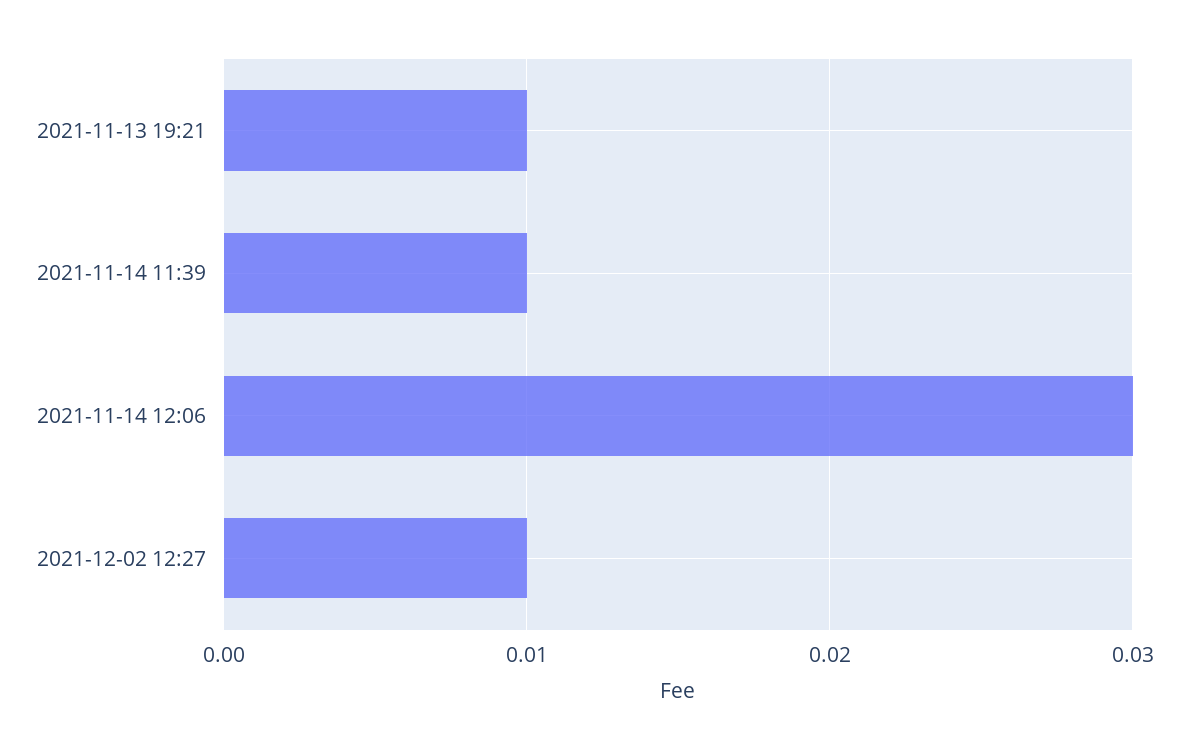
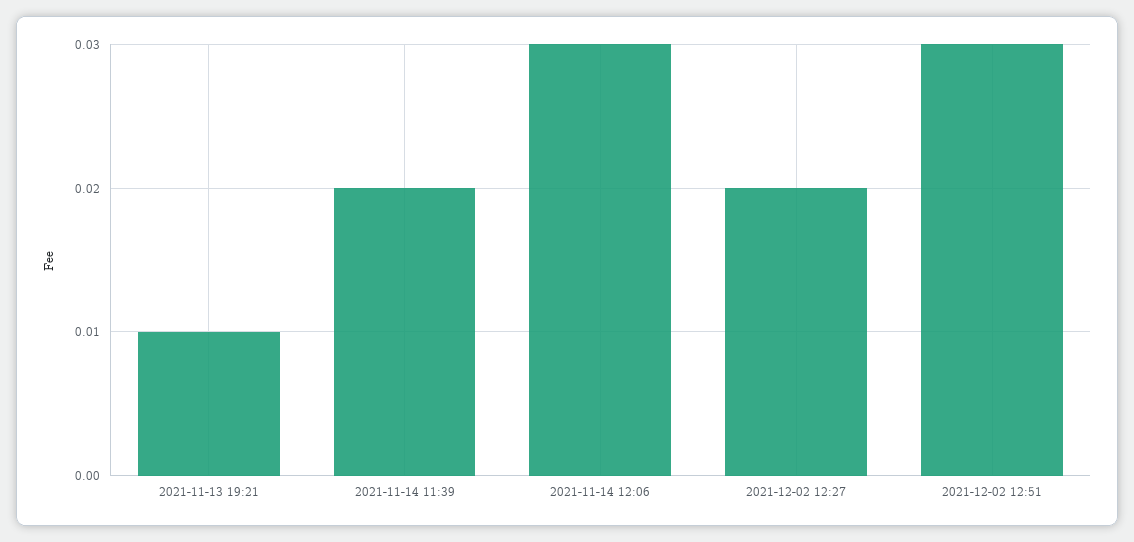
2021-11-14 11:39: 0.01 -> 0.02
2021-12-02 12:27: 0.01 -> 0.02
2021-12-02 12:51: none -> 0.03

